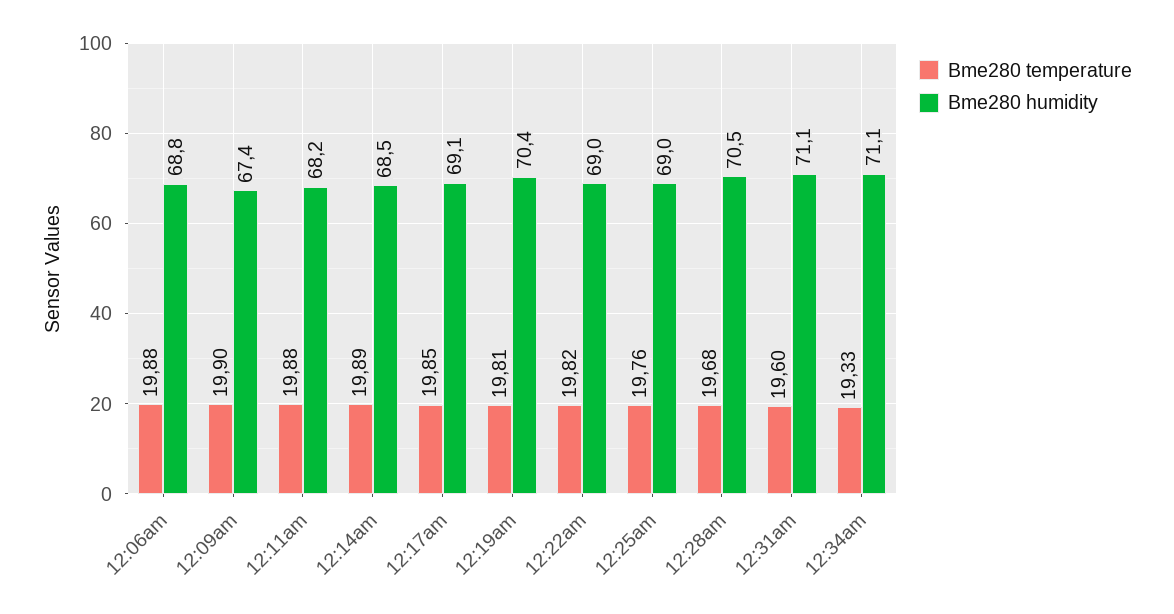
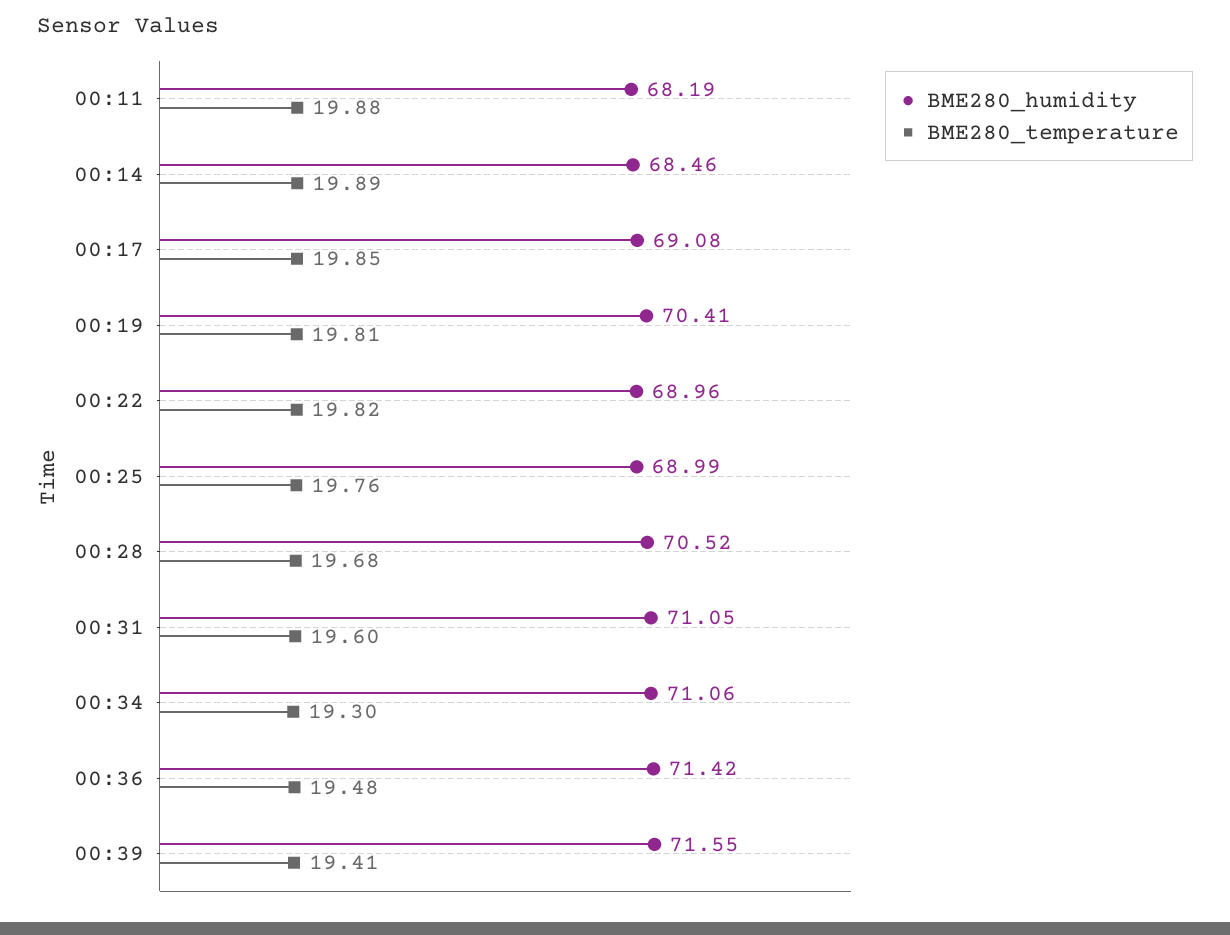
Bme280 temperature, 12:06am: 19.88 -> none
Bme280 humidity, 12:06am: 68.8 -> none
Bme280 temperature, 12:09am: 19.9 -> none
Bme280 humidity, 12:09am: 67.4 -> none
Bme280 temperature, 12:34am: 19.33 -> 19.3
Bme280 humidity, 00:36: none -> 71.42
Bme280 temperature, 00:36: none -> 19.48
Bme280 humidity, 00:39: none -> 71.55
Bme280 temperature, 00:39: none -> 19.41

